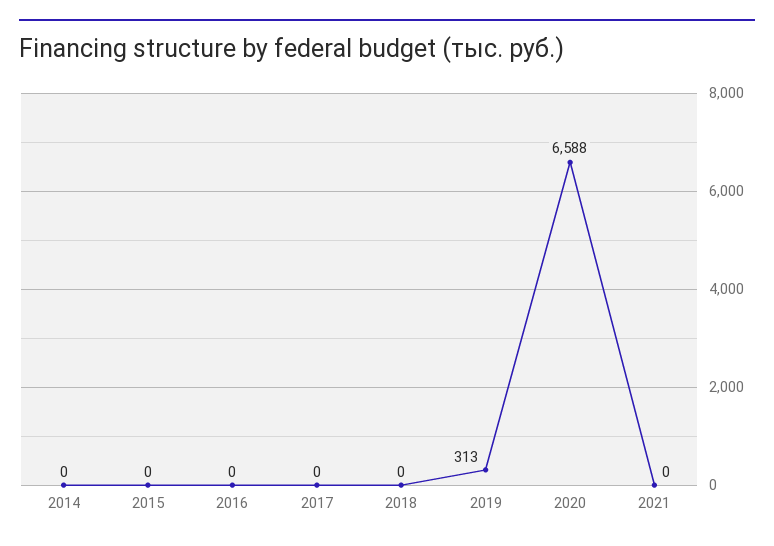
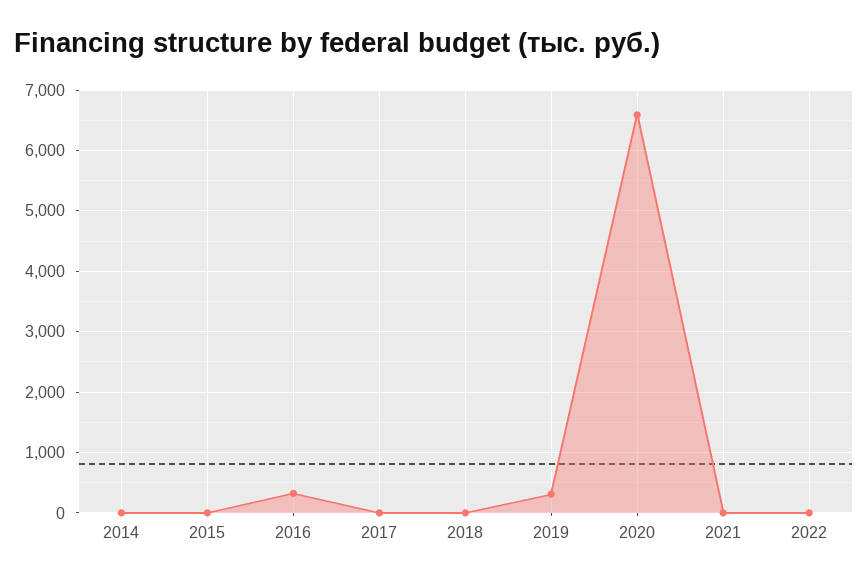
2016: 0 -> 300
2022: none -> 0

